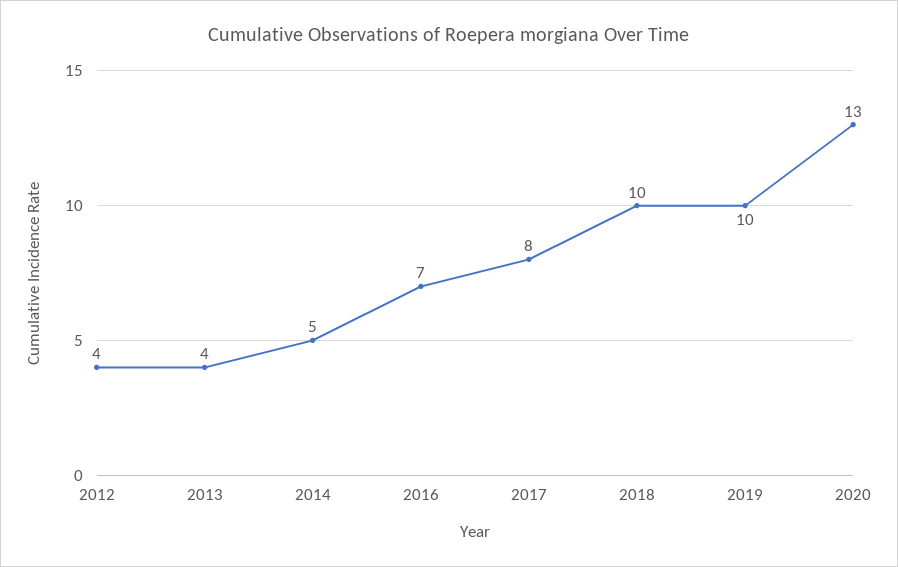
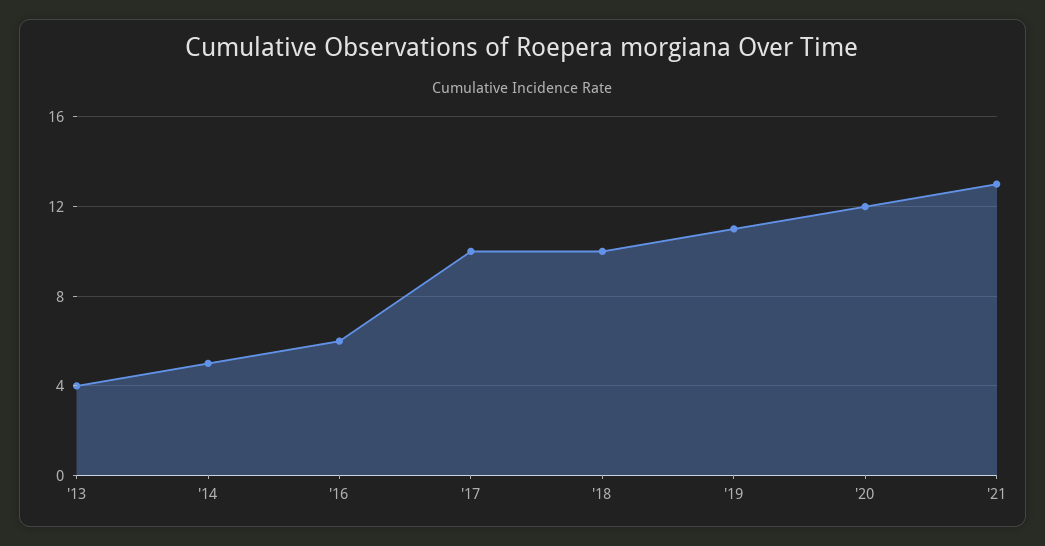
2012: 4 -> none
2016: 7 -> 6
2017: 8 -> 10
2019: 10 -> 11
2020: 13 -> 12
'21: none -> 13

